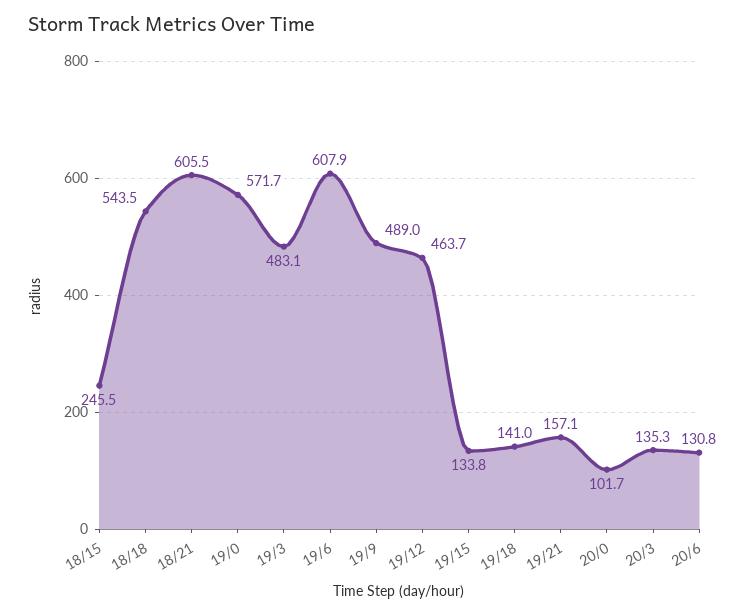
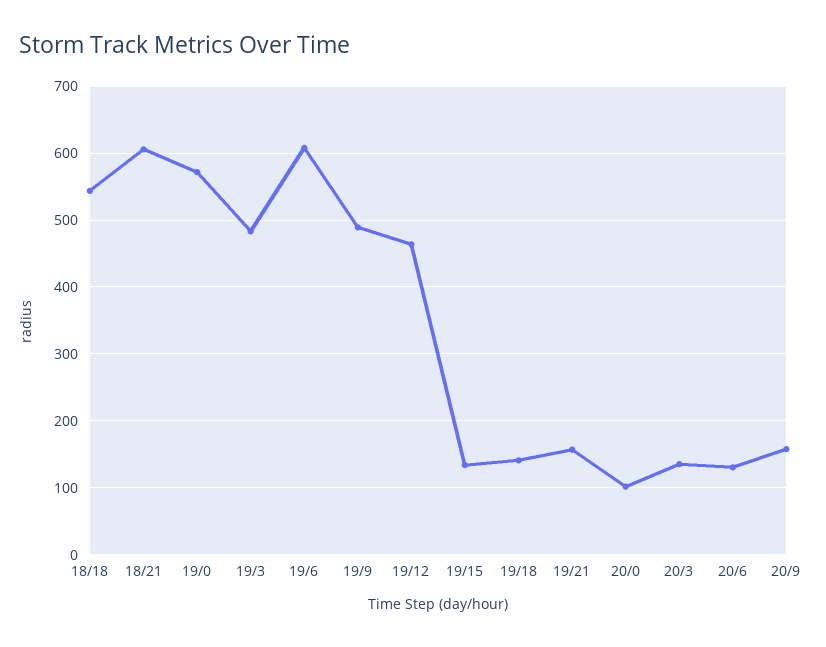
18/15: 245.5 -> none
20/9: none -> 160

